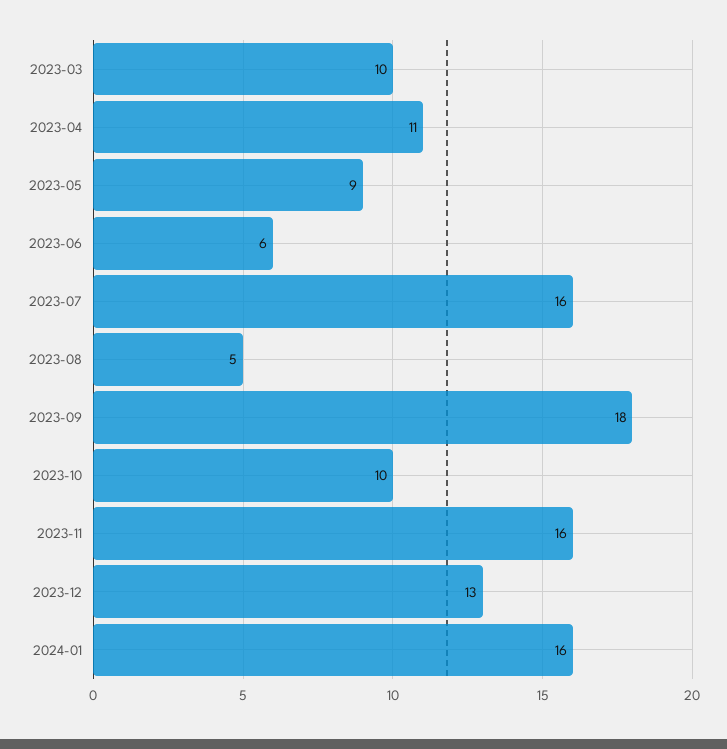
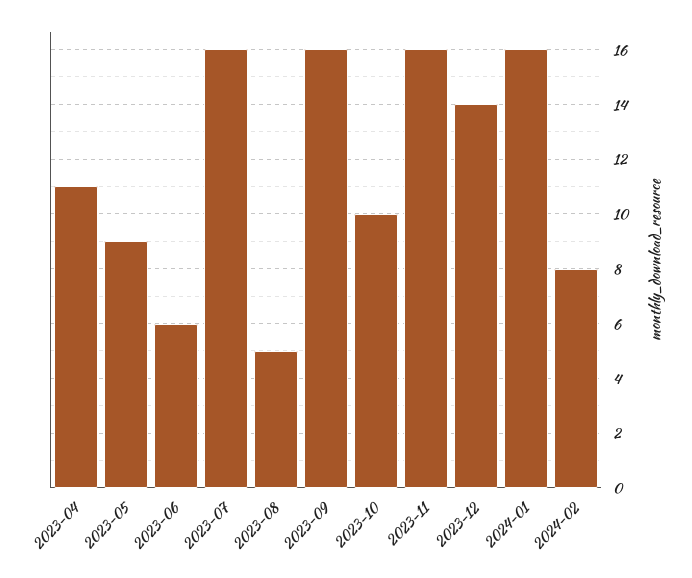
2023-03: 10 -> none
2023-09: 18 -> 16
2023-12: 13 -> 14
2024-02: none -> 8

